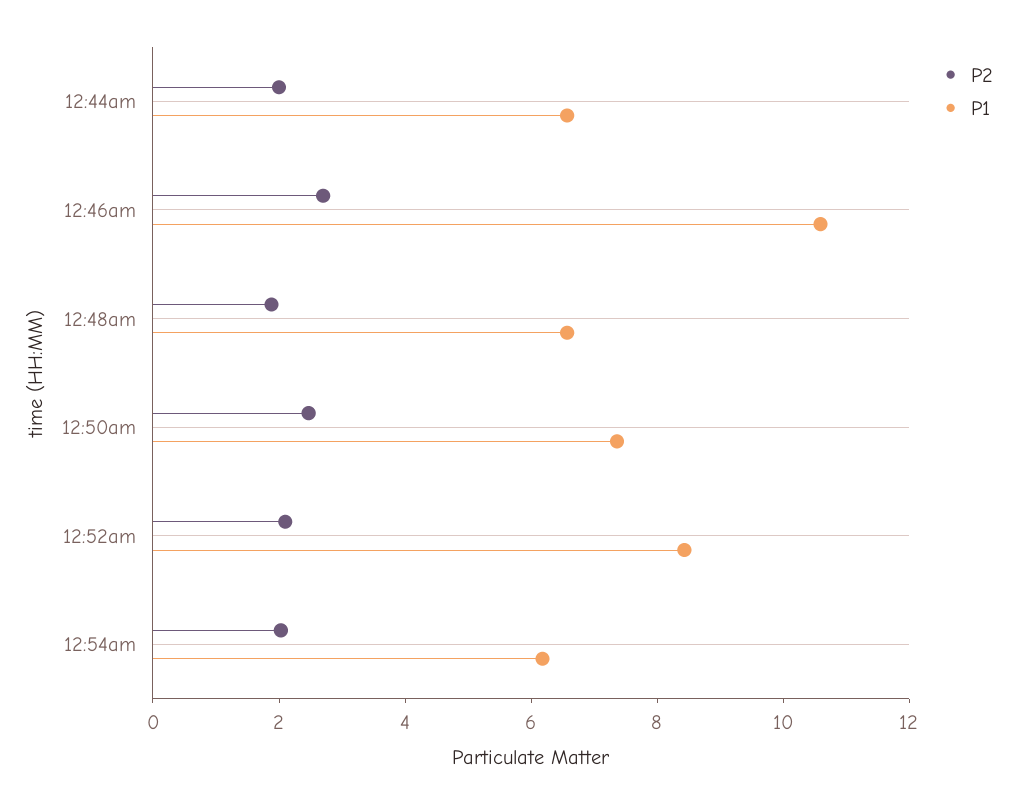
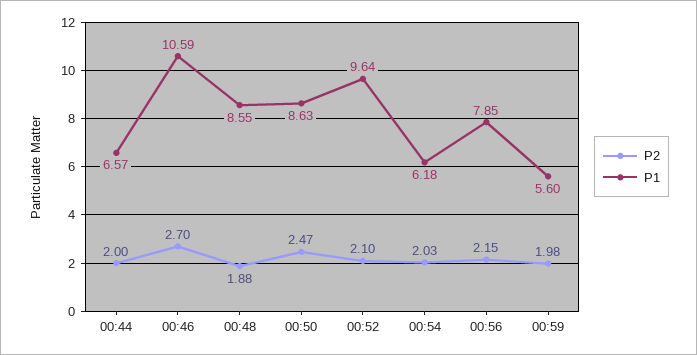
P1, 12:48am: 6.5 -> 8.55
P1, 12:50am: 7.5 -> 8.63
P1, 12:52am: 8.5 -> 9.64
P2, 00:56: none -> 2.15
P1, 00:56: none -> 7.85
P2, 00:59: none -> 1.98
P1, 00:59: none -> 5.6

